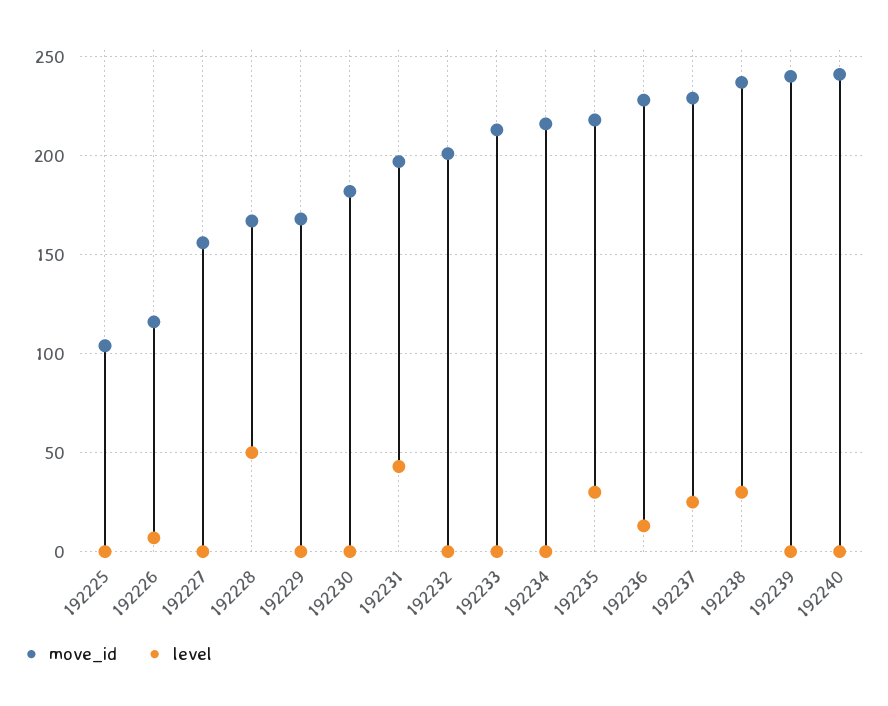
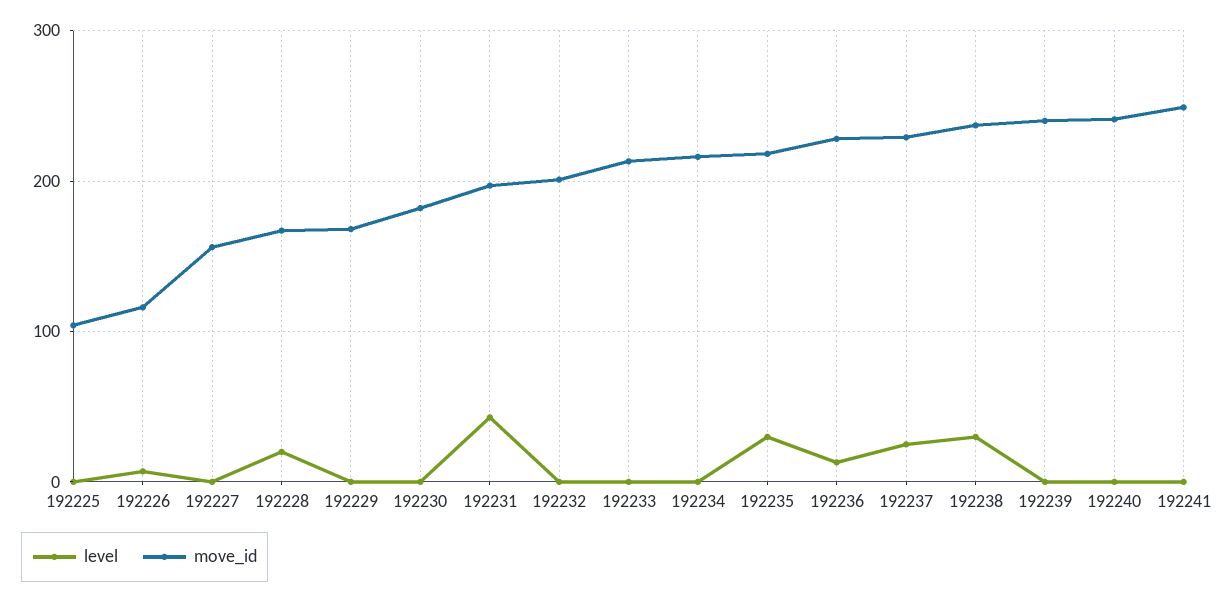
level, 192228: 50 -> 20
level, 192241: none -> 0
move_id, 192241: none -> 250

